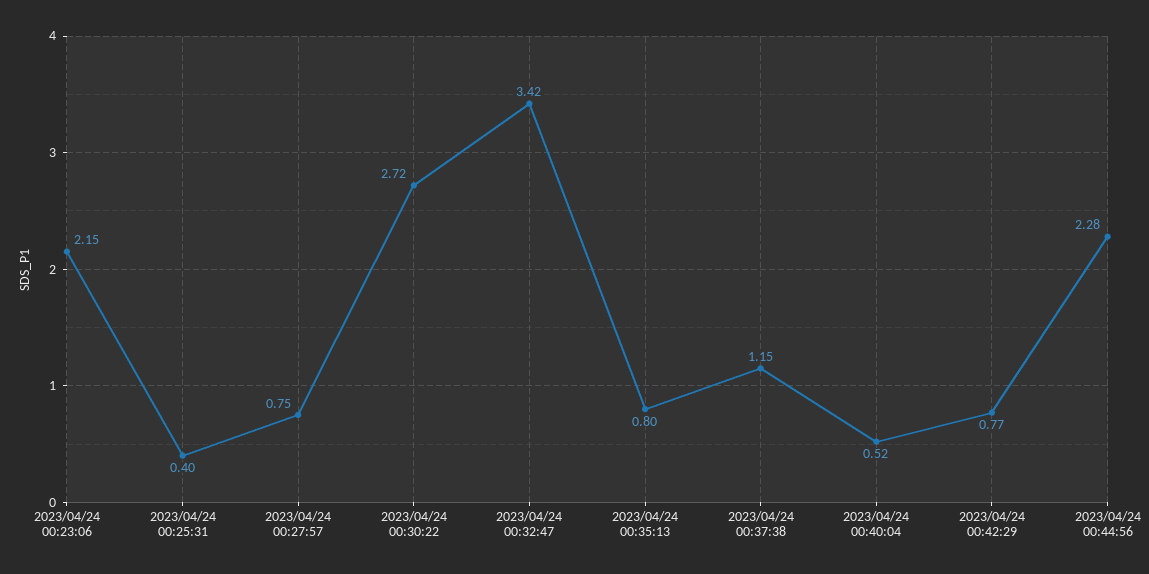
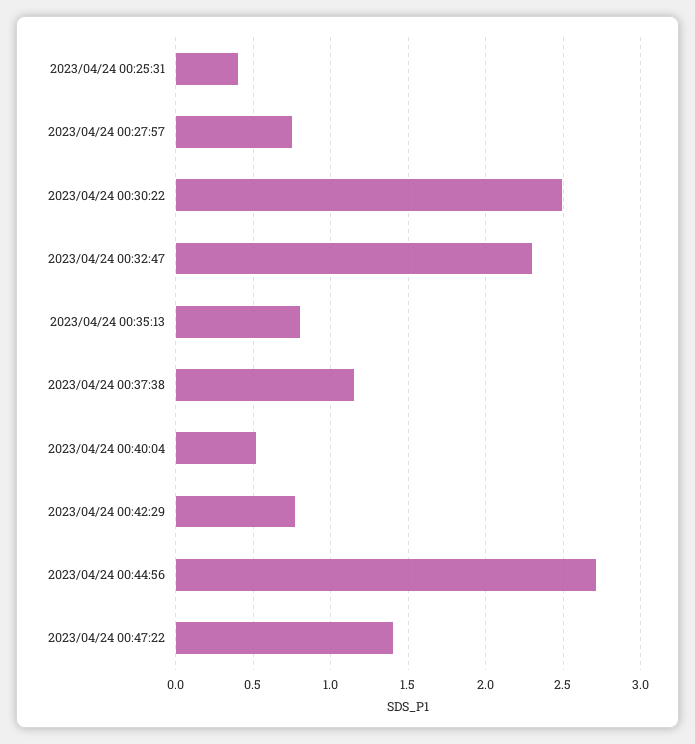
2023/04/24 00:23:06: 2.15 -> none
2023/04/24 00:30:22: 2.72 -> 2.5
2023/04/24 00:32:47: 3.42 -> 2.3
2023/04/24 00:44:56: 2.28 -> 2.7
2023/04/24 00:47:22: none -> 1.4

